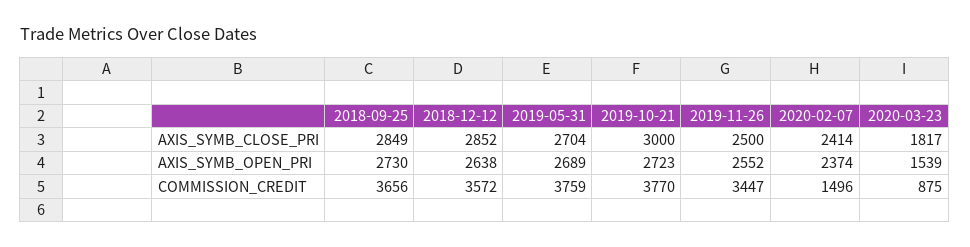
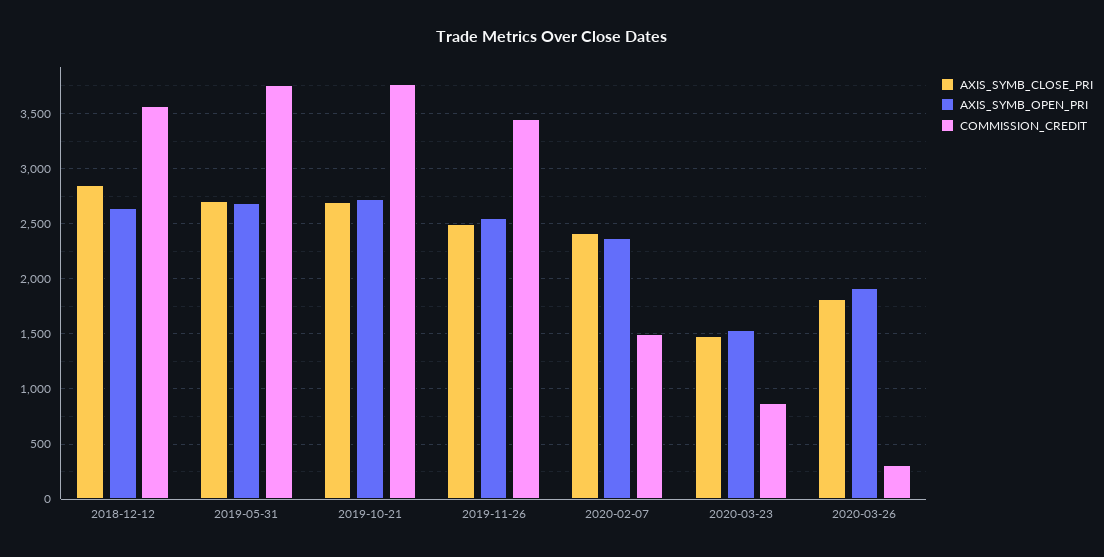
AXIS_SYMB_CLOSE_PRI, 2018-09-25: 2849 -> none
AXIS_SYMB_CLOSE_PRI, 2019-10-21: 3000 -> 2700
AXIS_SYMB_CLOSE_PRI, 2020-03-23: 1817 -> 1500
AXIS_SYMB_OPEN_PRI, 2018-09-25: 2730 -> none
COMMISSION_CREDIT, 2018-09-25: 3656 -> none
AXIS_SYMB_CLOSE_PRI, 2020-03-26: none -> 1800
AXIS_SYMB_OPEN_PRI, 2020-03-26: none -> 1900
COMMISSION_CREDIT, 2020-03-26: none -> 300

